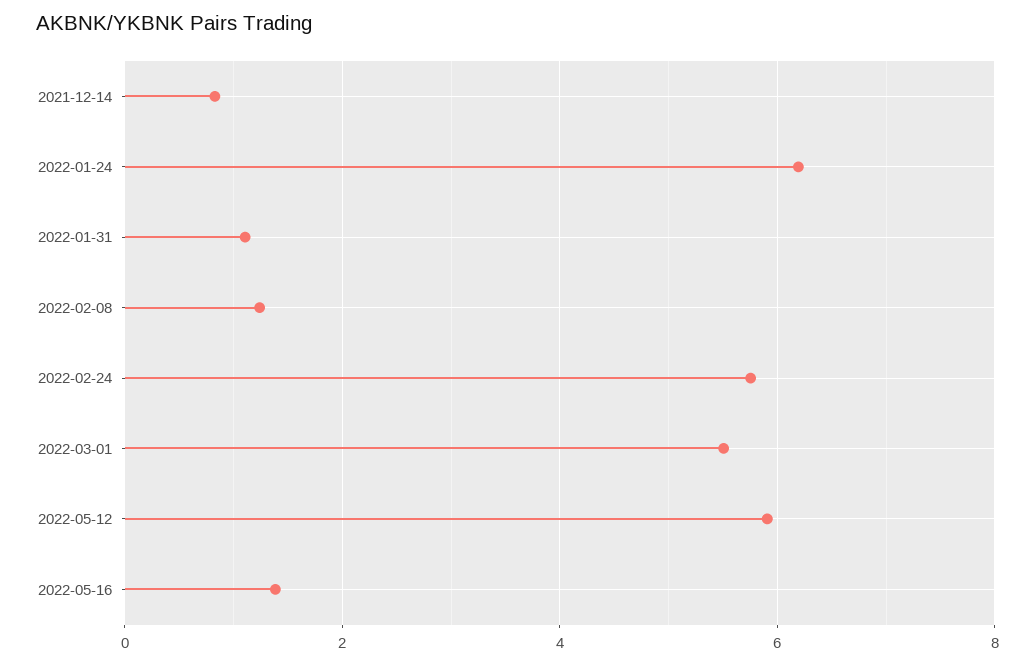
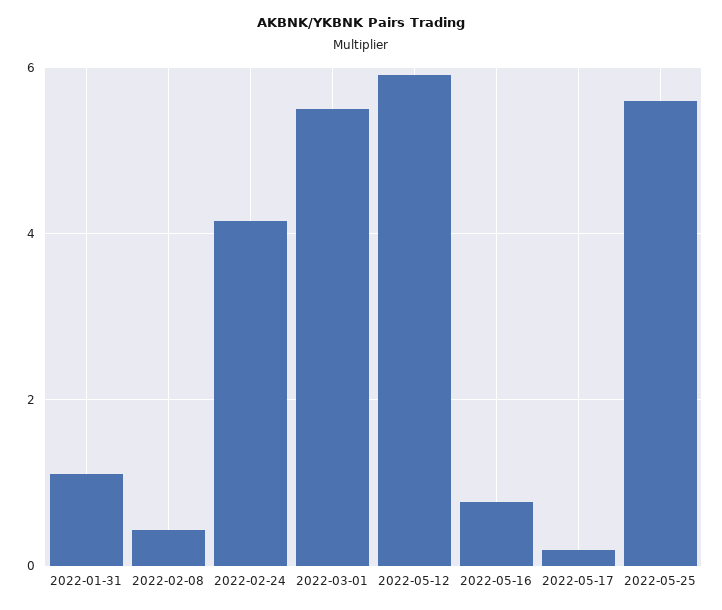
2021-12-14: 0.8 -> none
2022-01-24: 6.2 -> none
2022-02-08: 1.2 -> 0.4
2022-02-24: 5.8 -> 4.2
2022-05-16: 1.4 -> 0.8
2022-05-17: none -> 0.2
2022-05-25: none -> 5.6

